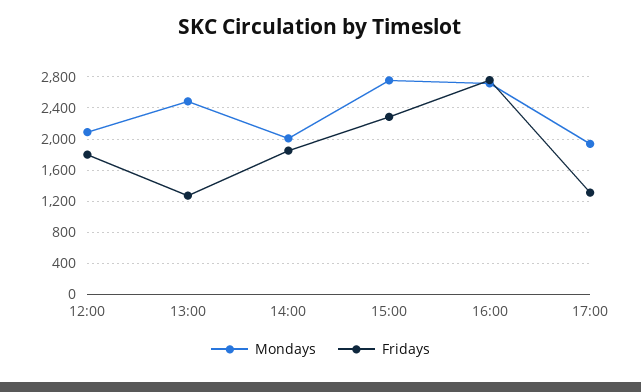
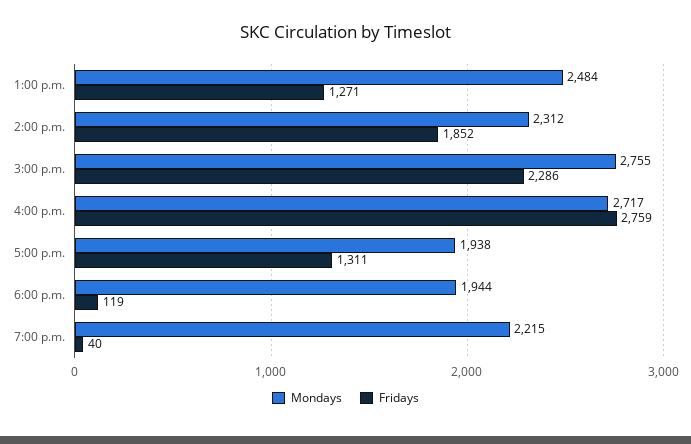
Mondays, 12:00: 2100 -> none
Fridays, 12:00: 1800 -> none
Mondays, 14:00: 2000 -> 2312
Mondays, 6:00 p.m.: none -> 1944
Fridays, 6:00 p.m.: none -> 119
Mondays, 7:00 p.m.: none -> 2215
Fridays, 7:00 p.m.: none -> 40

